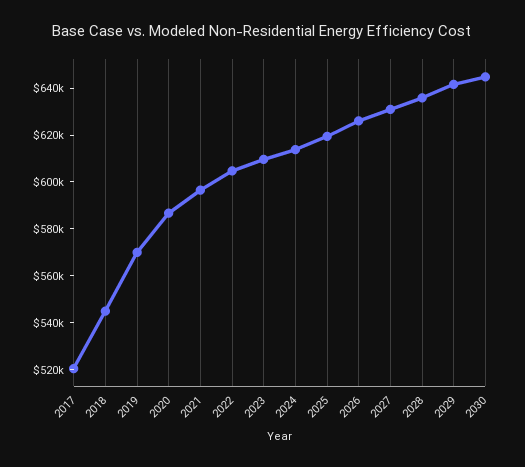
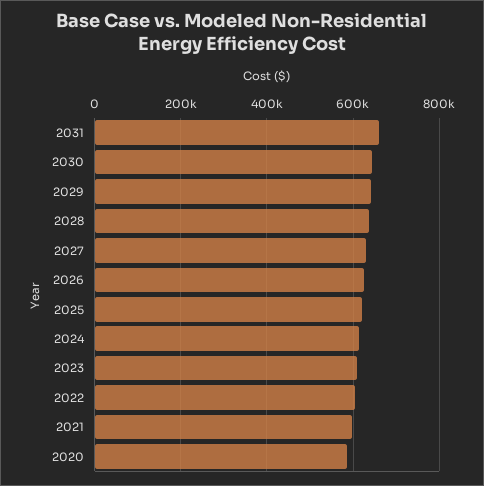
2017: 520000 -> none
2018: 545000 -> none
2019: 570000 -> none
2031: none -> 660000

